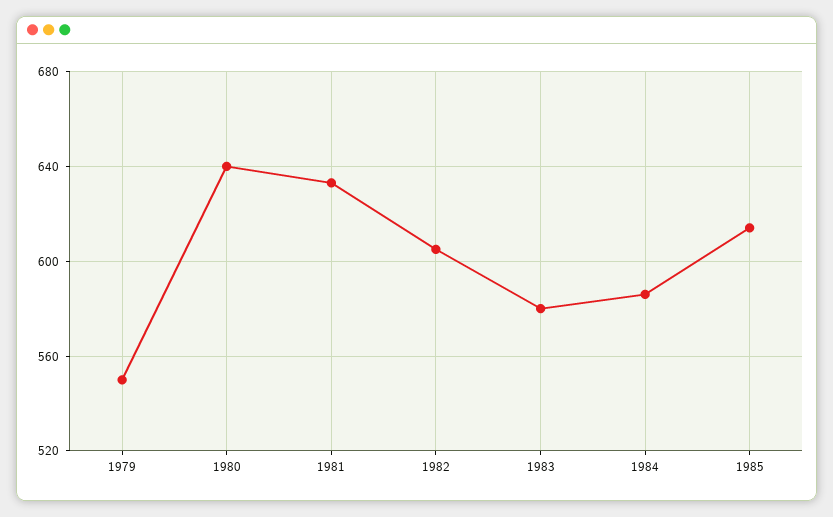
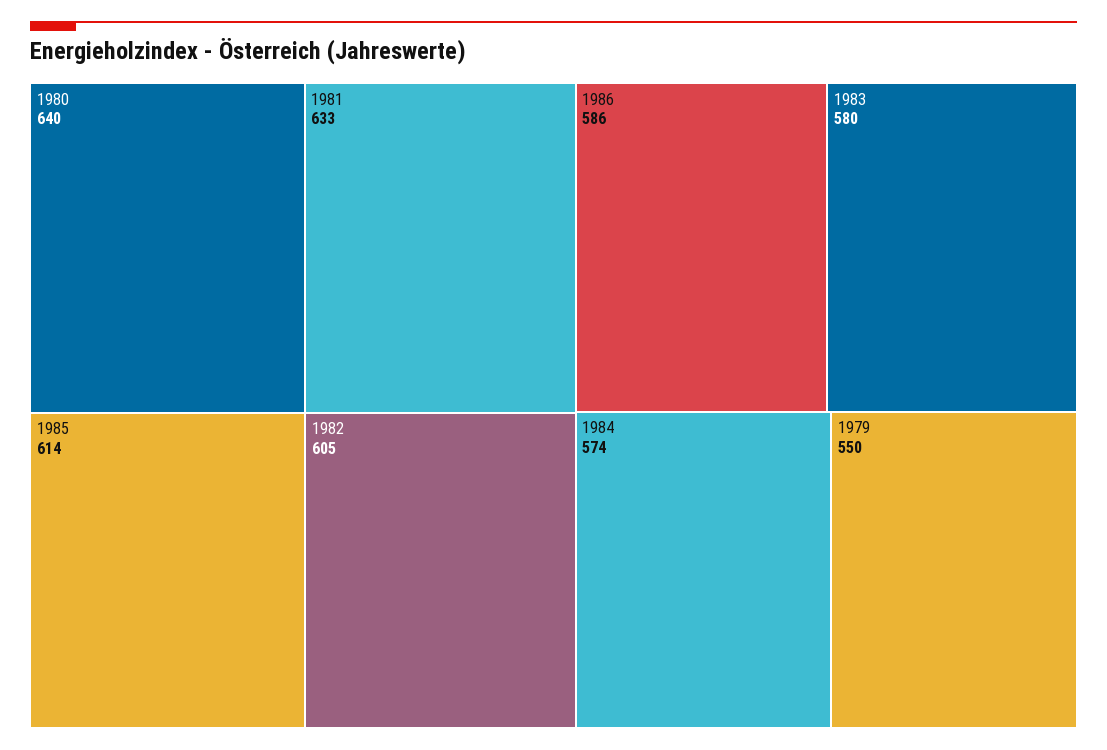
1984: 585 -> 574
1986: none -> 586

